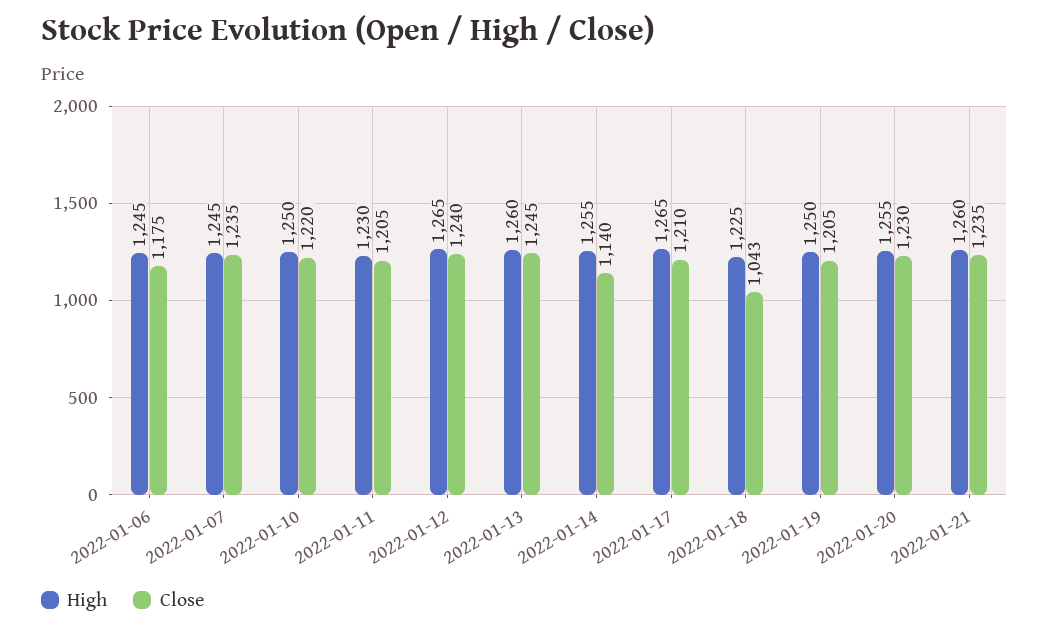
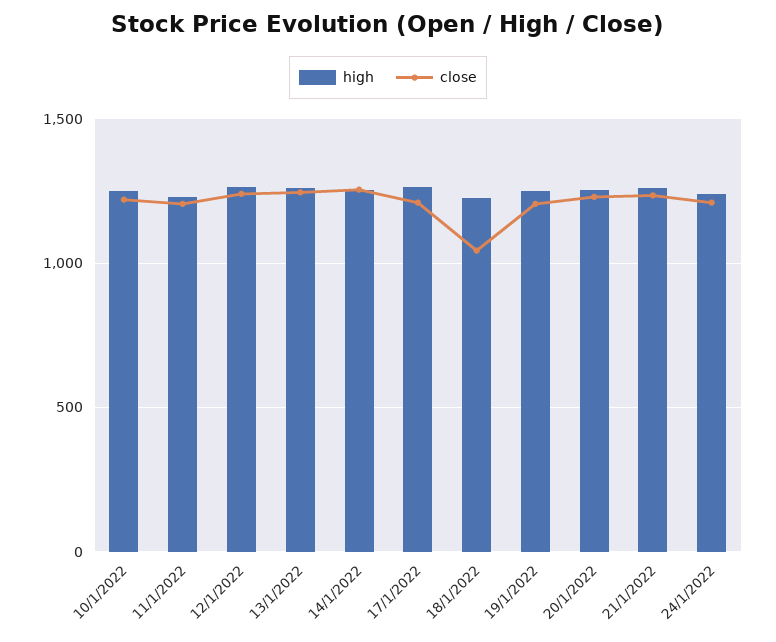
High, 2022-01-06: 1245 -> none
Close, 2022-01-06: 1175 -> none
High, 2022-01-07: 1245 -> none
Close, 2022-01-07: 1235 -> none
Close, 2022-01-14: 1140 -> 1250
High, 24/1/2022: none -> 1250
Close, 24/1/2022: none -> 1200

